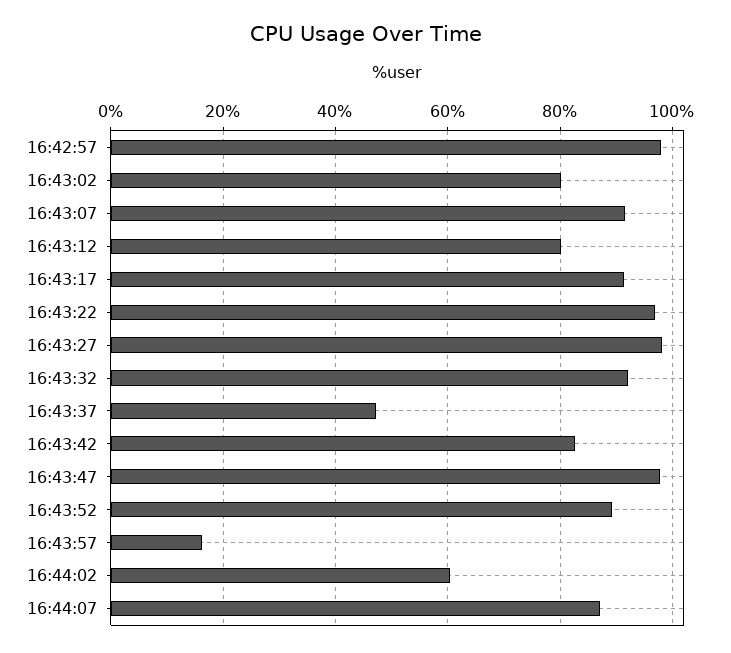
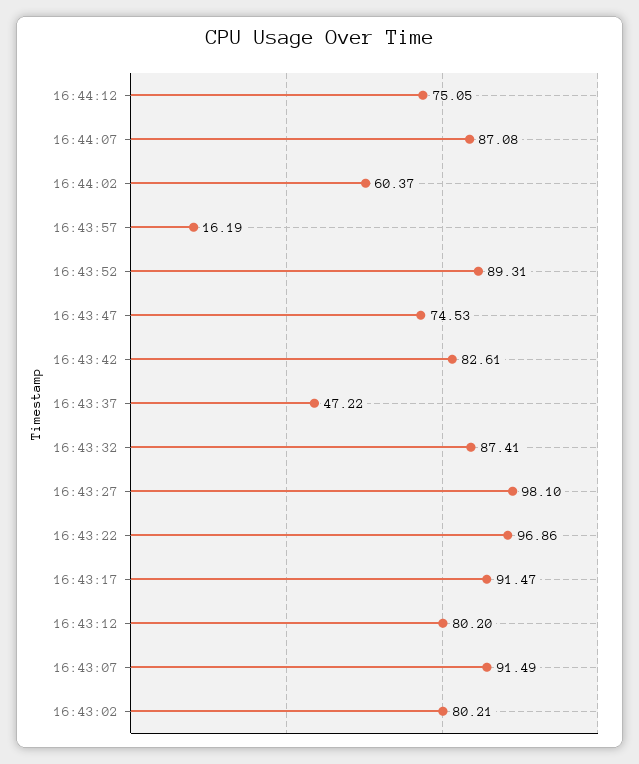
16:42:57: 98 -> none
16:43:32: 92 -> 87.41
16:43:47: 98 -> 74.53
16:44:12: none -> 75.05

